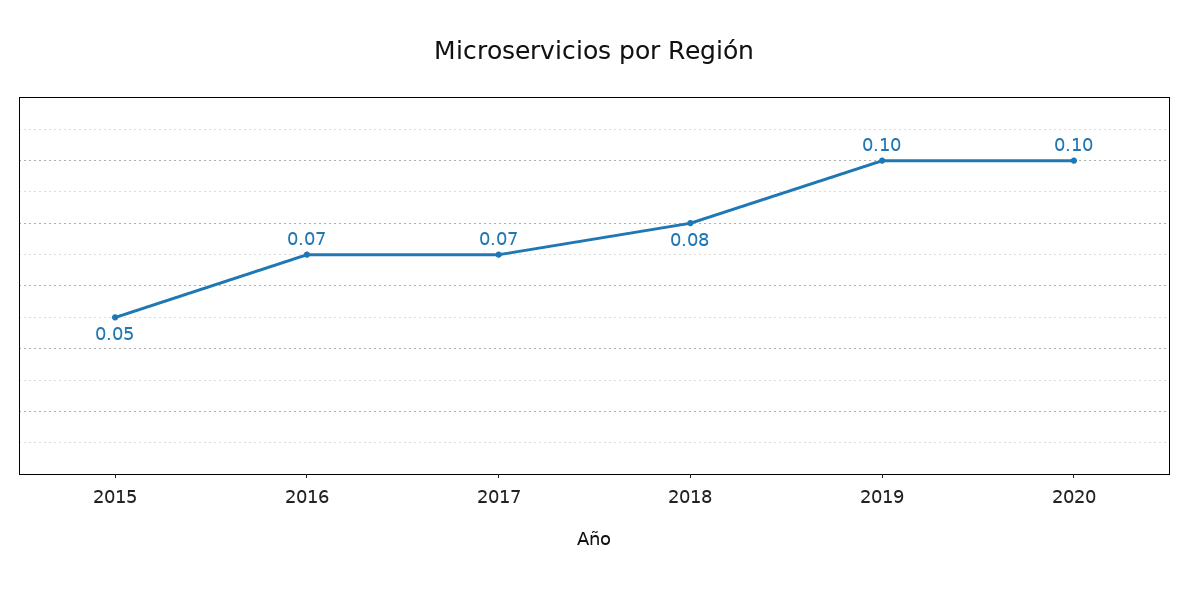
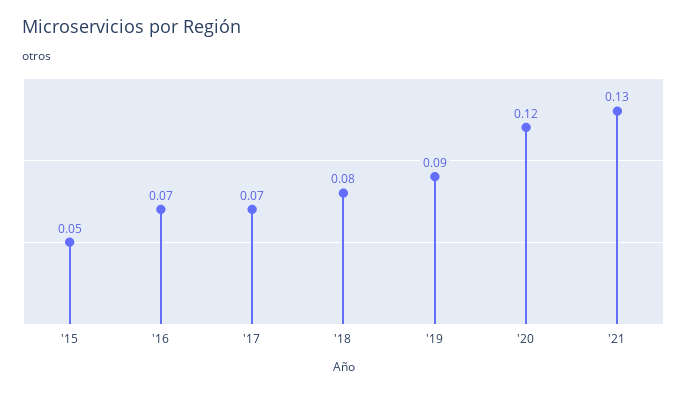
2019: 0.1 -> 0.09
2020: 0.1 -> 0.12
'21: none -> 0.13

